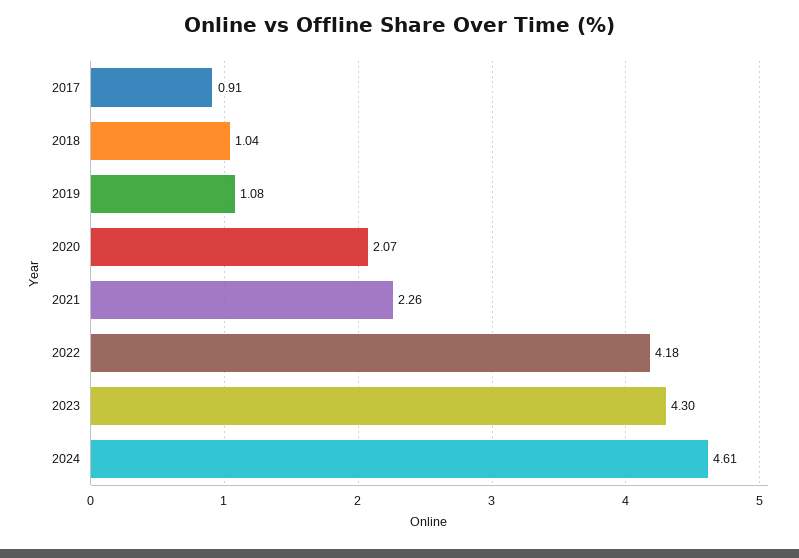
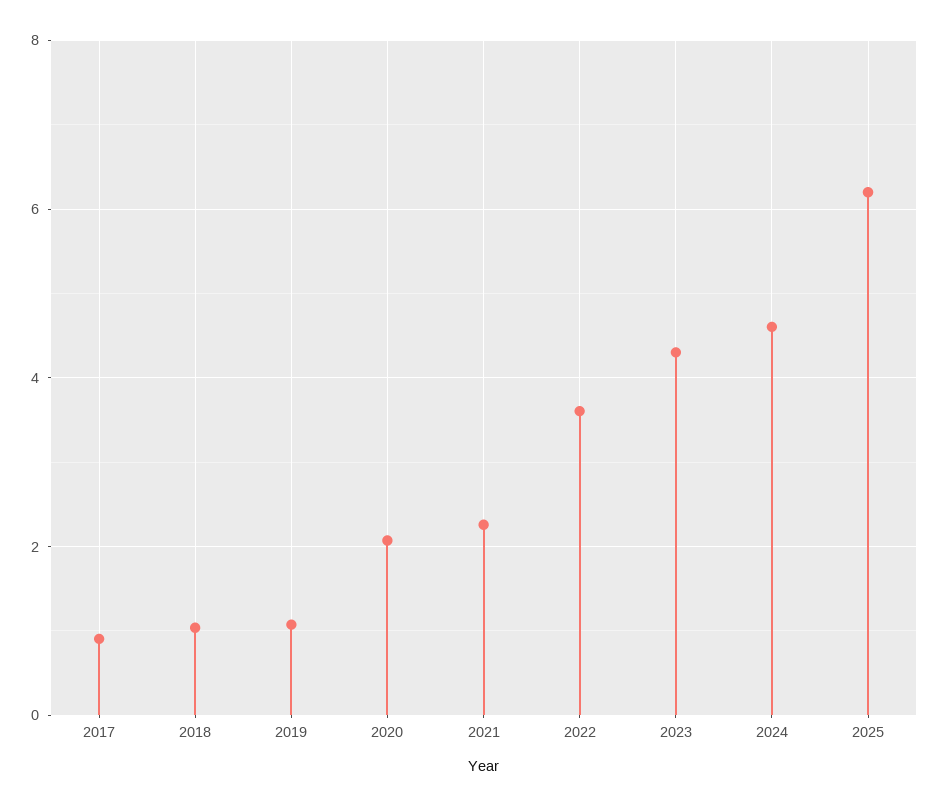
2022: 4.18 -> 3.6
2025: none -> 6.2

